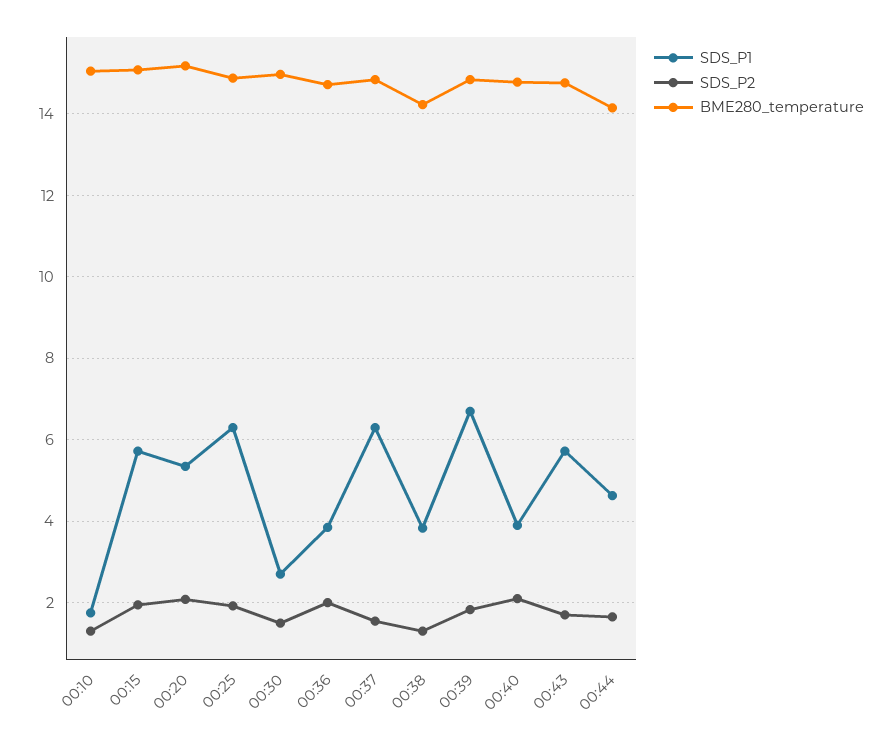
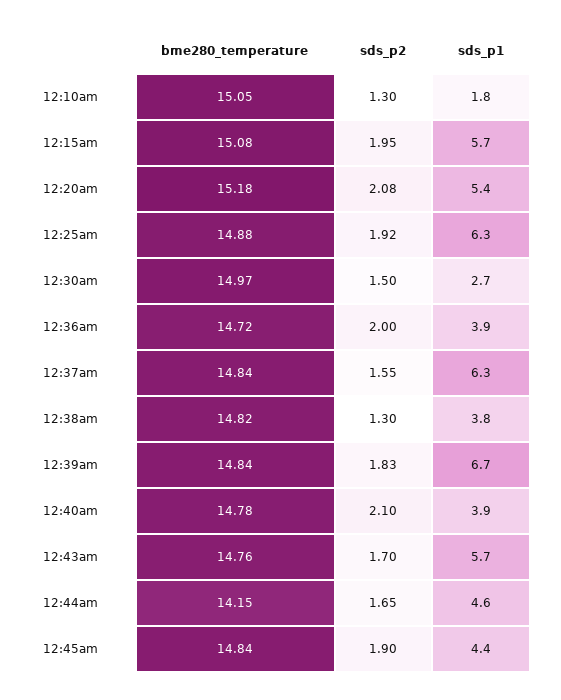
BME280_temperature, 00:38: 14.2 -> 14.82
BME280_temperature, 12:45am: none -> 14.84
SDS_P2, 12:45am: none -> 1.9
SDS_P1, 12:45am: none -> 4.4

